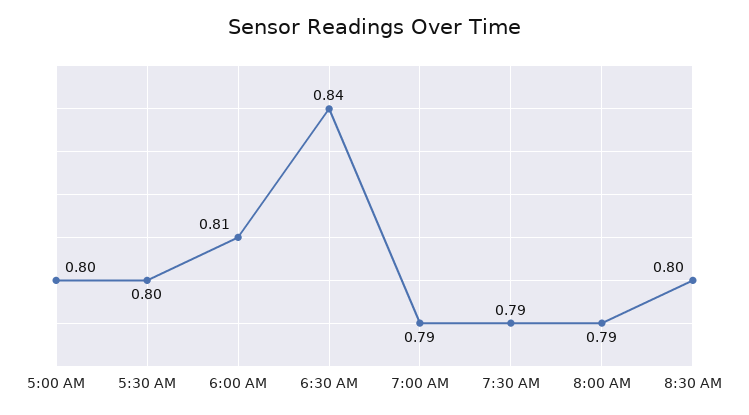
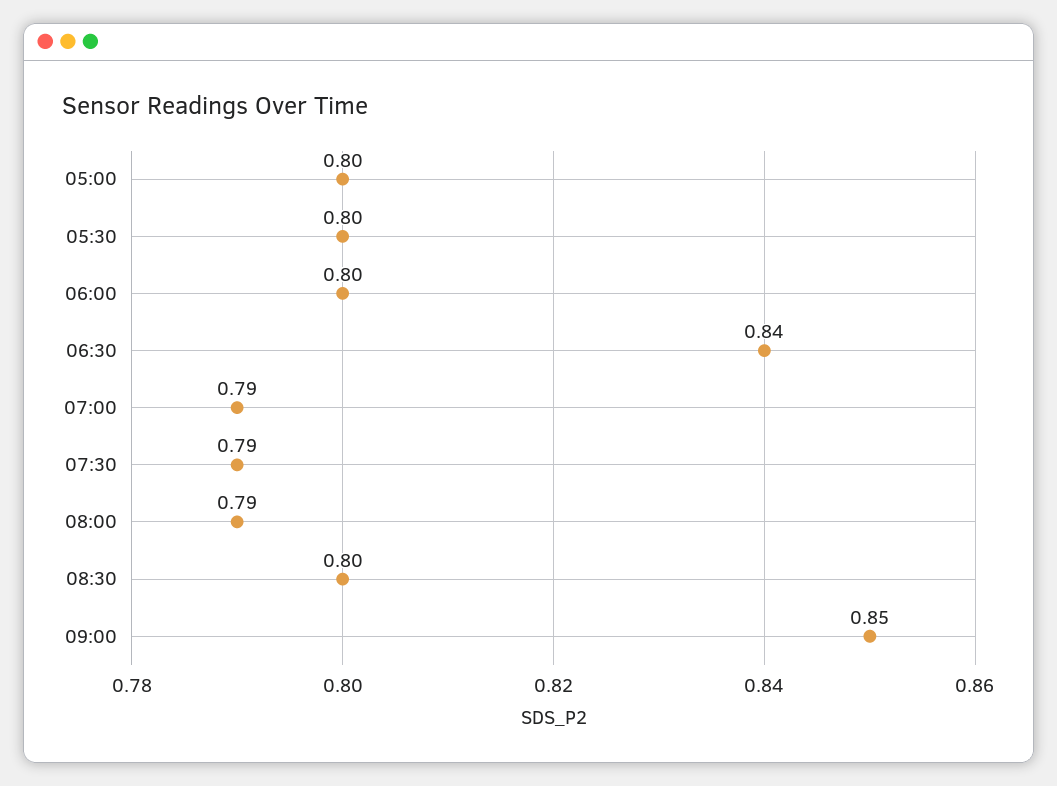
6:00 AM: 0.81 -> 0.8
09:00: none -> 0.85

